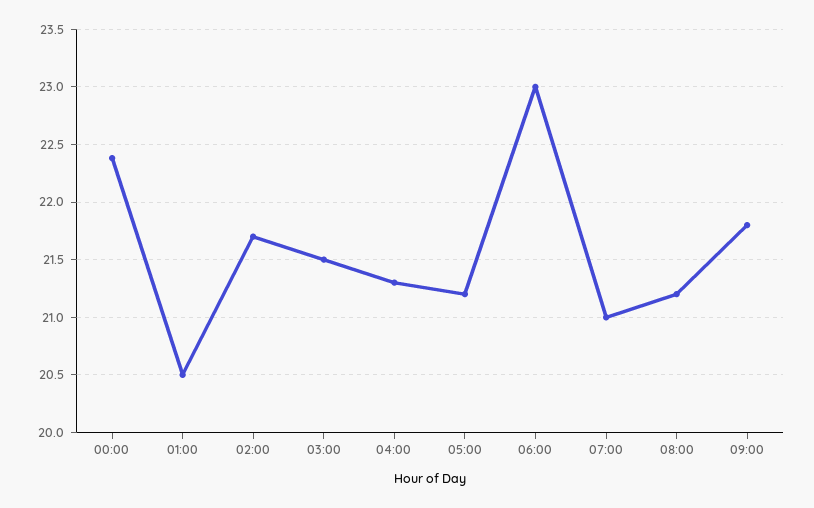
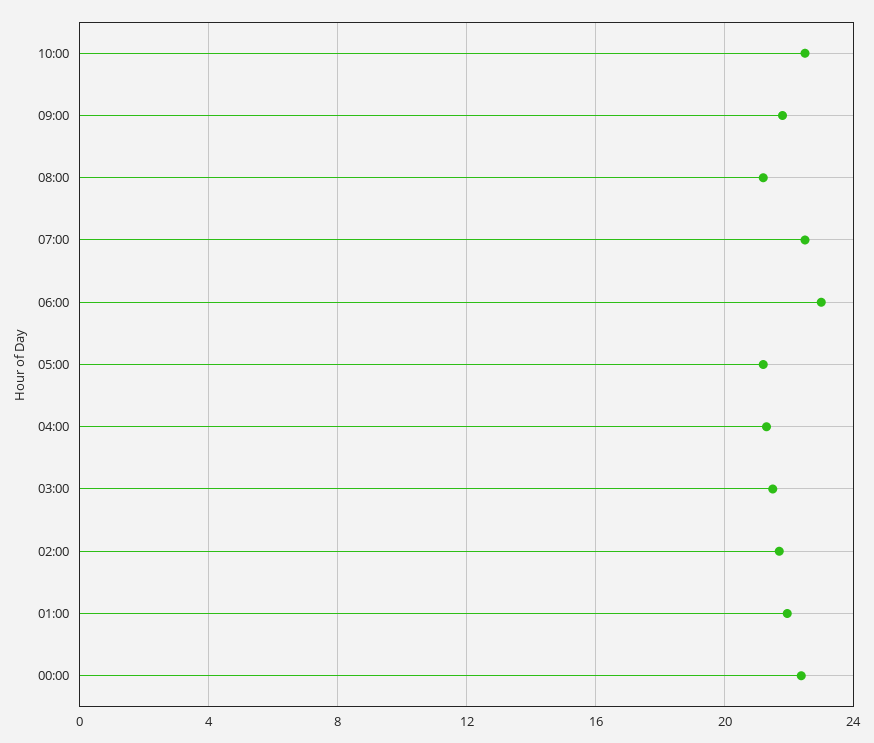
01:00: 20.5 -> 22
07:00: 21 -> 22.5
10:00: none -> 22.5

